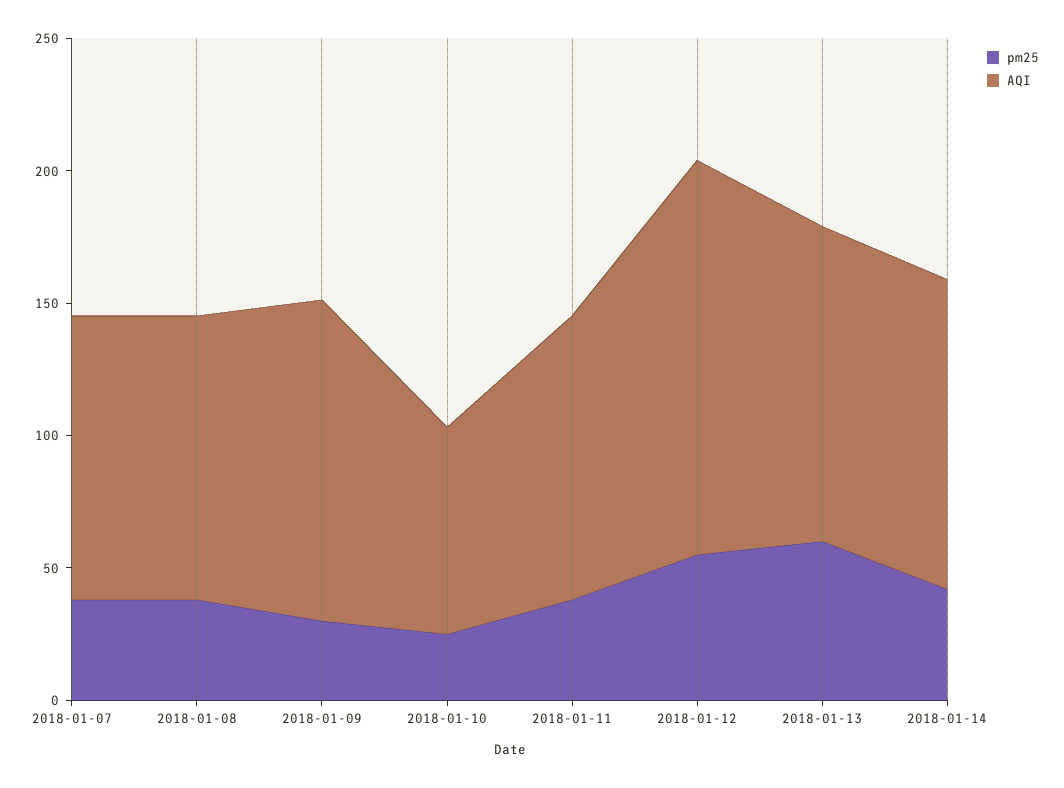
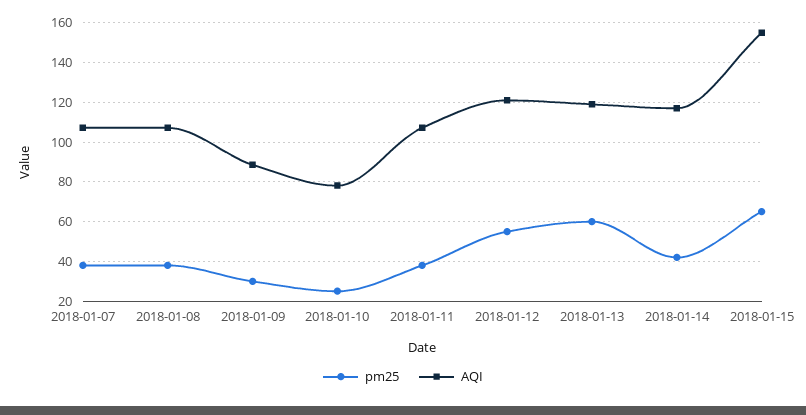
AQI, 2018-01-09: 120 -> 90
AQI, 2018-01-12: 150 -> 120
pm25, 2018-01-15: none -> 65
AQI, 2018-01-15: none -> 155

